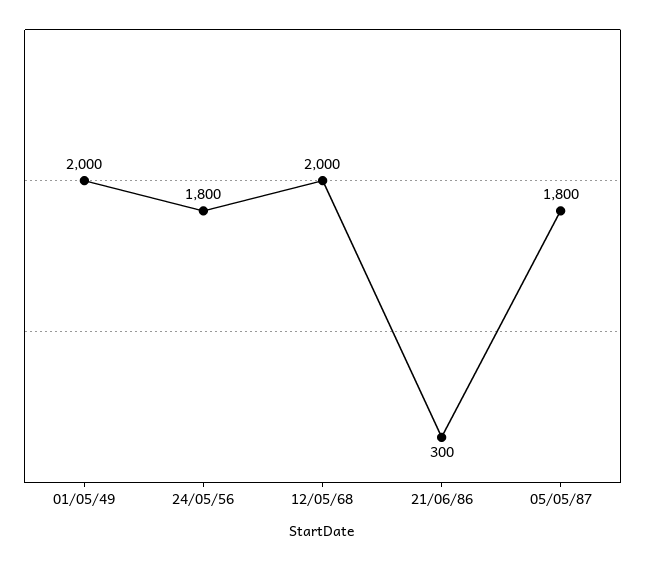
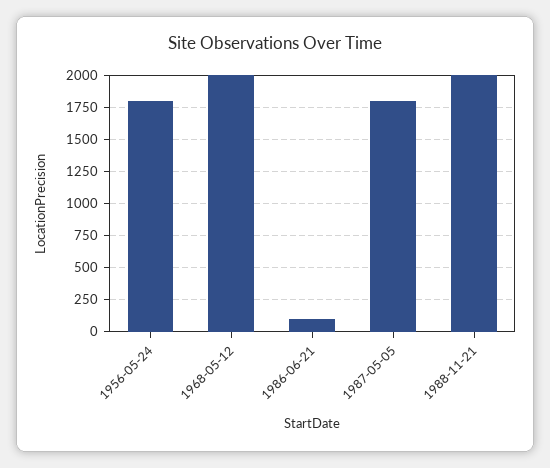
01/05/49: 2000 -> none
21/06/86: 300 -> 100
1988-11-21: none -> 2000

